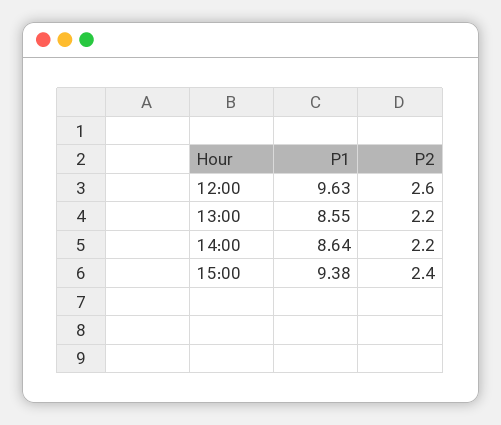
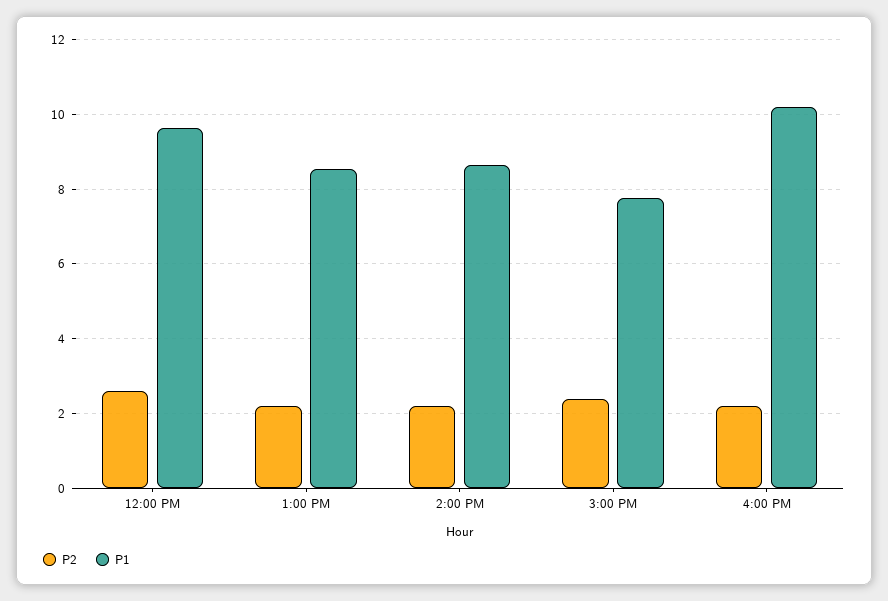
P1, 15:00: 9.38 -> 7.8
P2, 4:00 PM: none -> 2.2
P1, 4:00 PM: none -> 10.2

